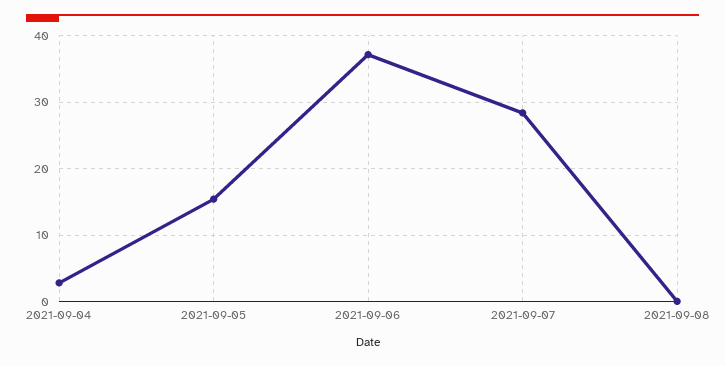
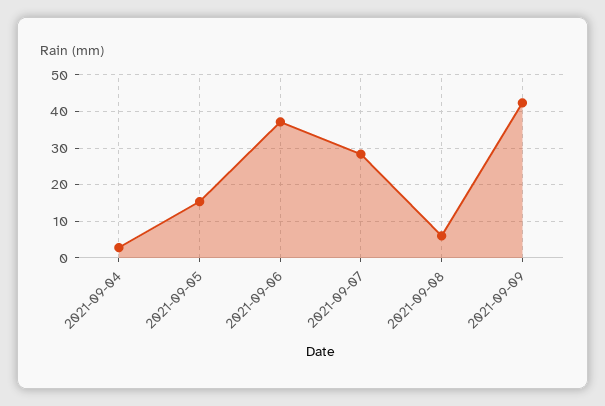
2021-09-08: 0 -> 6
2021-09-09: none -> 42

